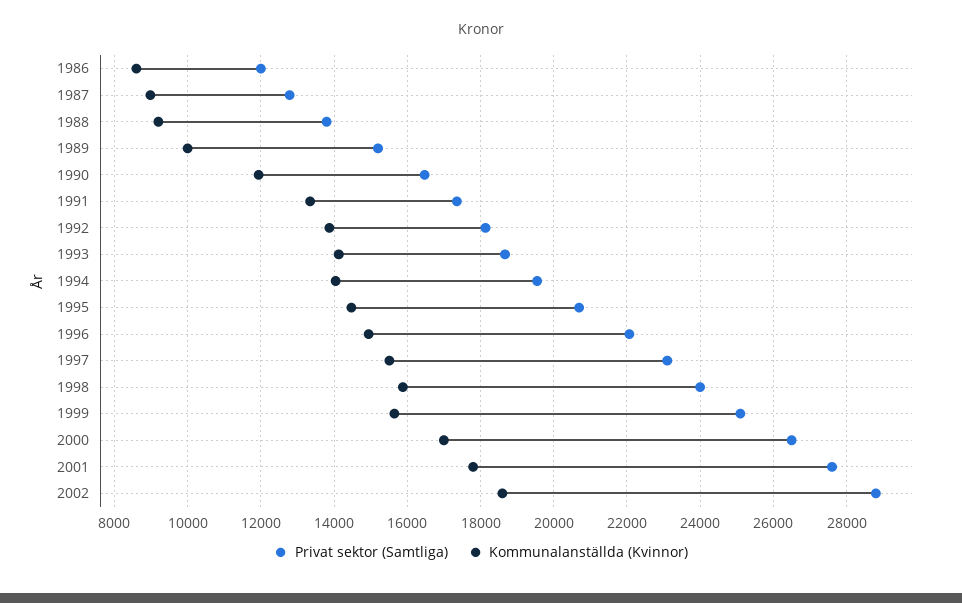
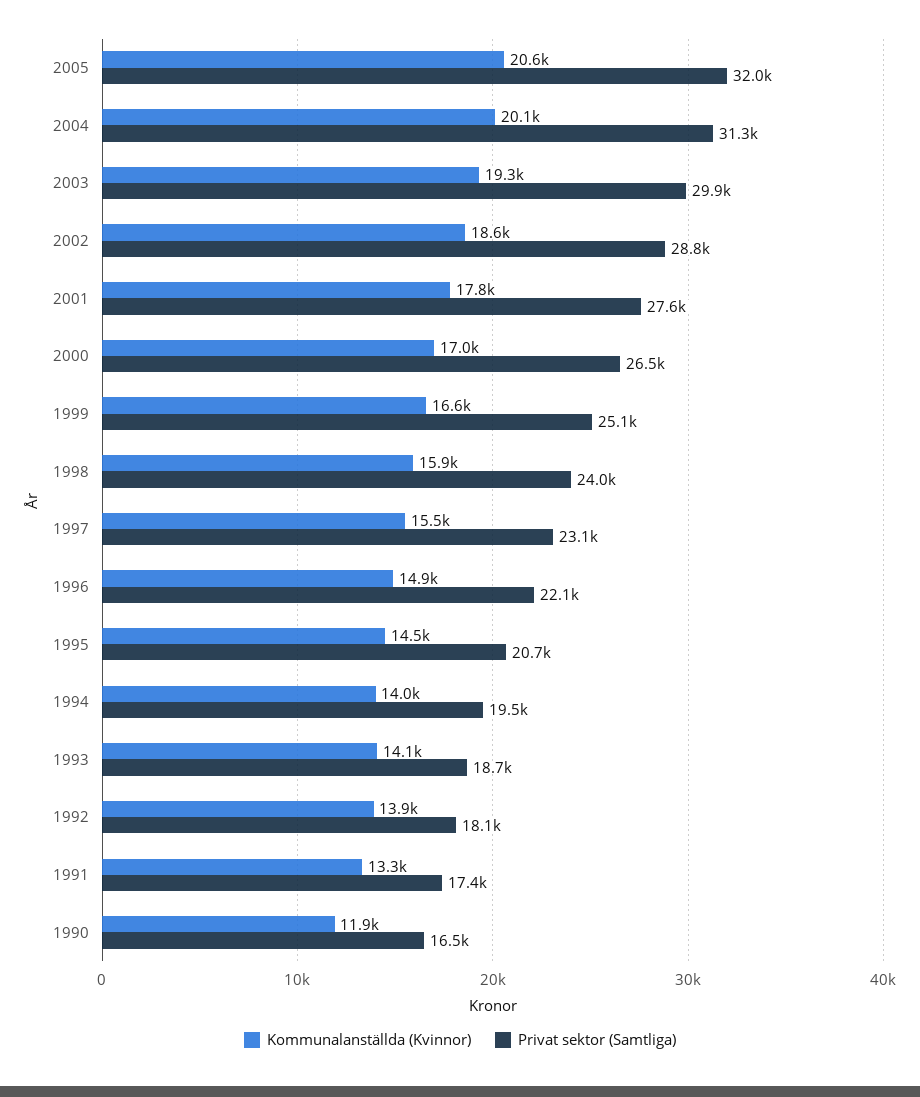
Privat sektor (Samtliga), 1986: 12000 -> none
Kommunalanställda (Kvinnor), 1986: 8600 -> none
Privat sektor (Samtliga), 1987: 12800 -> none
Kommunalanställda (Kvinnor), 1987: 9000 -> none
Privat sektor (Samtliga), 1988: 13800 -> none
Kommunalanställda (Kvinnor), 1988: 9200 -> none
Privat sektor (Samtliga), 1989: 15200 -> none
Kommunalanställda (Kvinnor), 1989: 10000 -> none
Kommunalanställda (Kvinnor), 1999: 15600 -> 16600
Kommunalanställda (Kvinnor), 2005: none -> 20600
Privat sektor (Samtliga), 2005: none -> 32000
Kommunalanställda (Kvinnor), 2004: none -> 20100
Privat sektor (Samtliga), 2004: none -> 31300
Kommunalanställda (Kvinnor), 2003: none -> 19300
Privat sektor (Samtliga), 2003: none -> 29900

